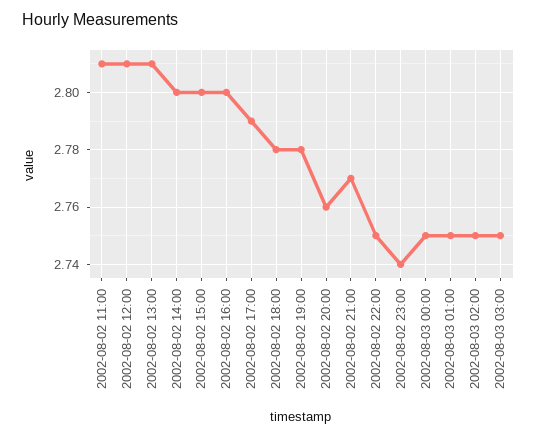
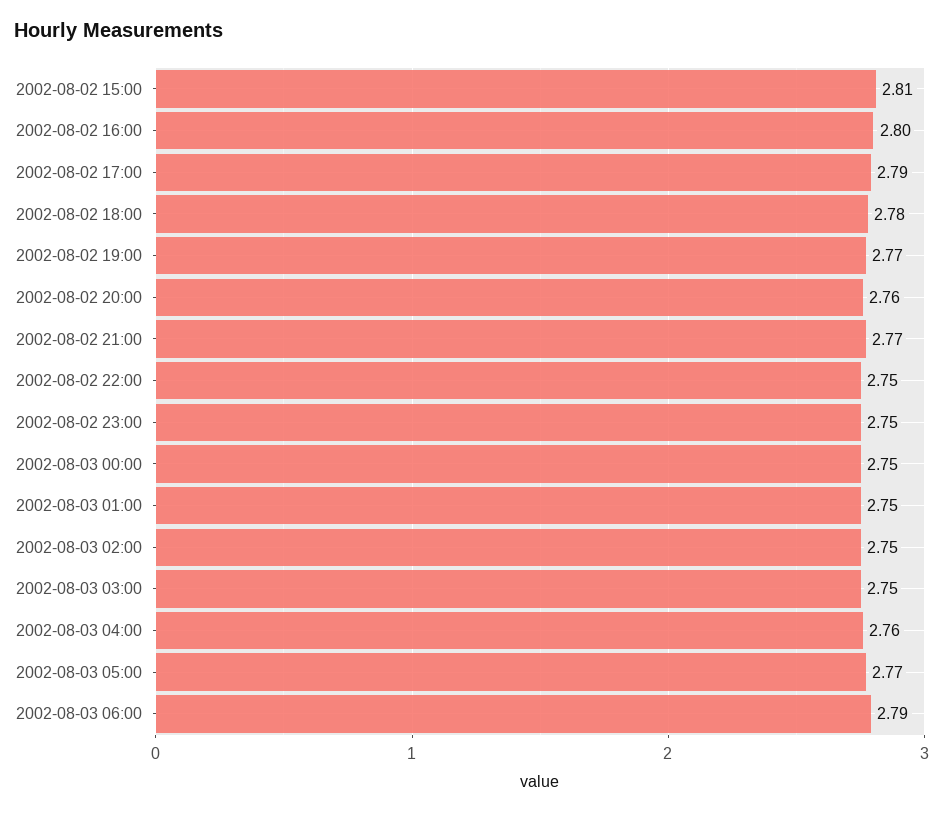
2002-08-02 11:00: 2.81 -> none
2002-08-02 12:00: 2.81 -> none
2002-08-02 13:00: 2.81 -> none
2002-08-02 14:00: 2.8 -> none
2002-08-02 15:00: 2.8 -> 2.81
2002-08-02 19:00: 2.78 -> 2.77
2002-08-02 23:00: 2.74 -> 2.75
2002-08-03 04:00: none -> 2.76
2002-08-03 05:00: none -> 2.77
2002-08-03 06:00: none -> 2.79

